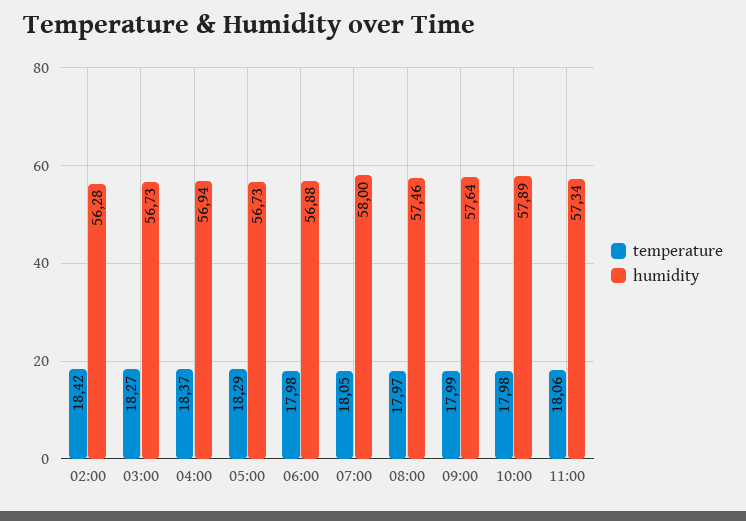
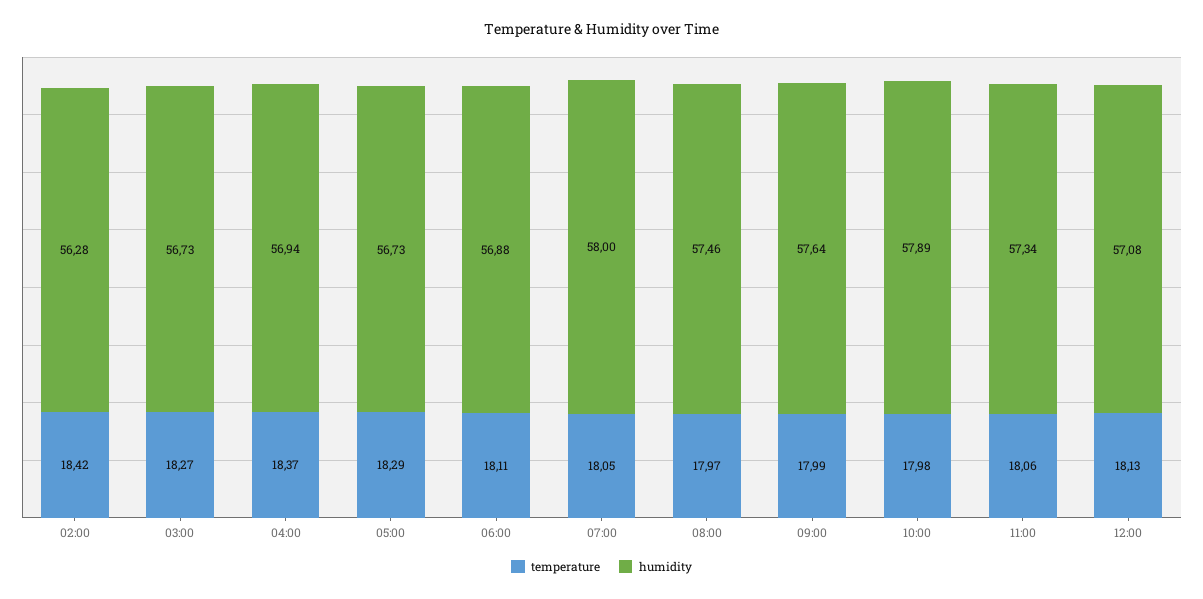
temperature, 06:00: 17.98 -> 18.11
temperature, 12:00: none -> 18.13
humidity, 12:00: none -> 57.08

